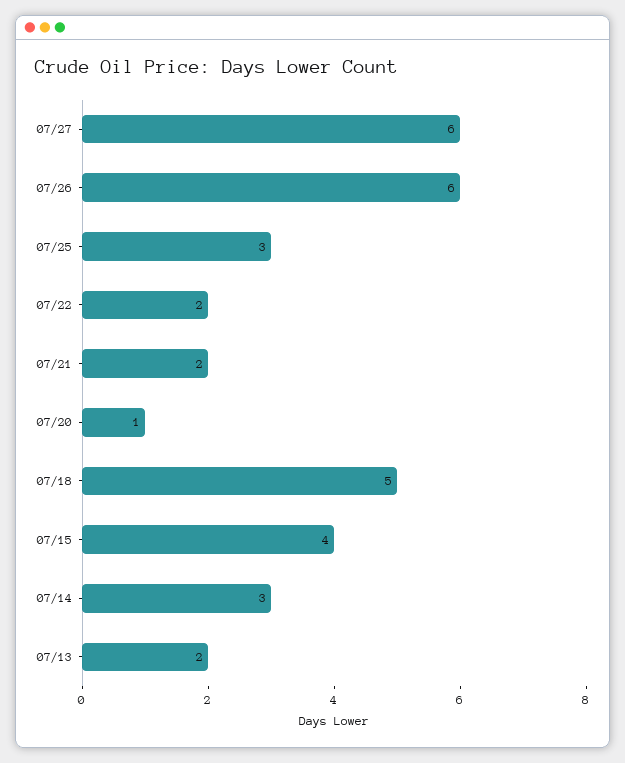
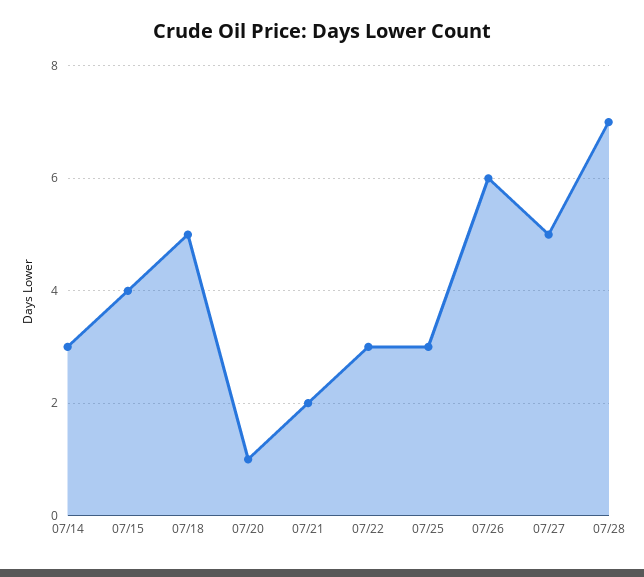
07/27: 6 -> 5
07/22: 2 -> 3
07/13: 2 -> none
07/28: none -> 7

